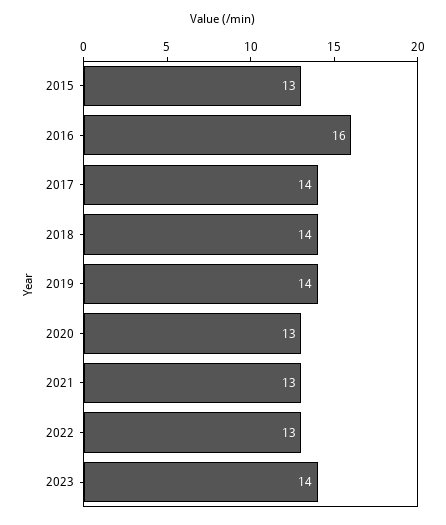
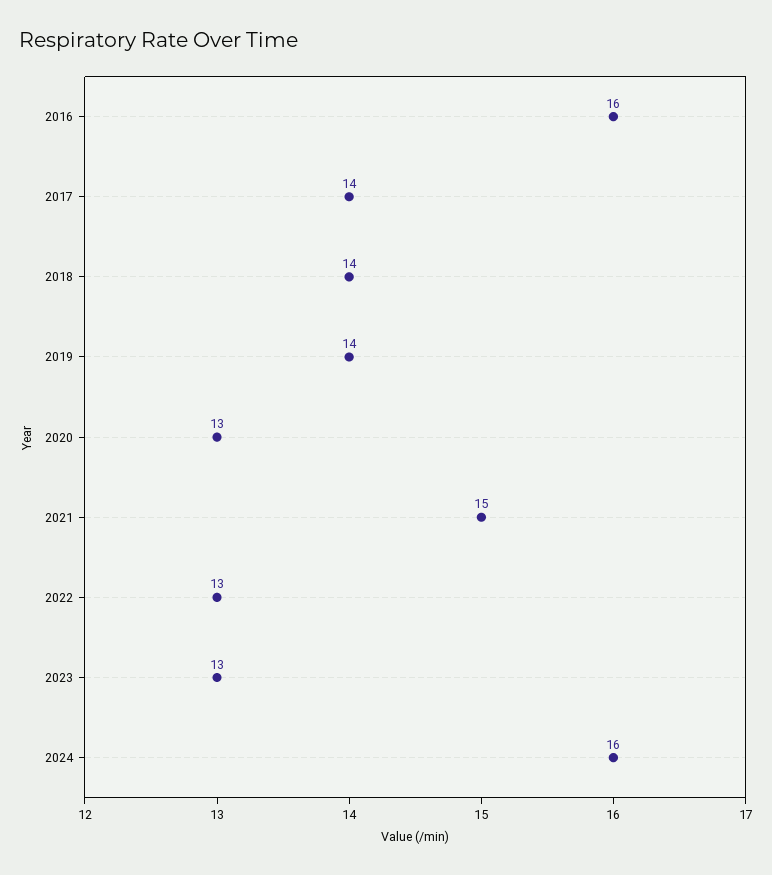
2015: 13 -> none
2021: 13 -> 15
2023: 14 -> 13
2024: none -> 16

